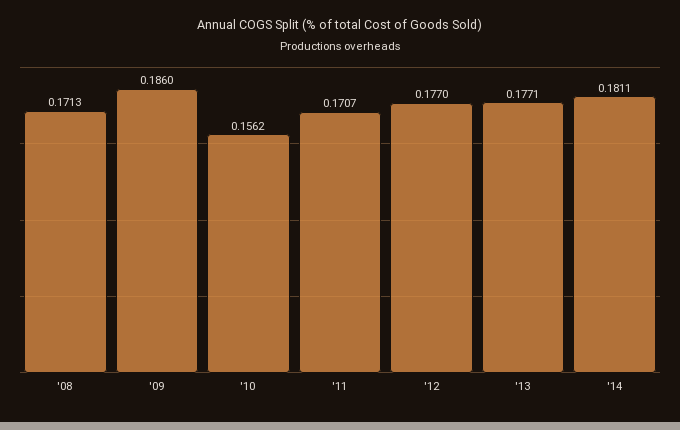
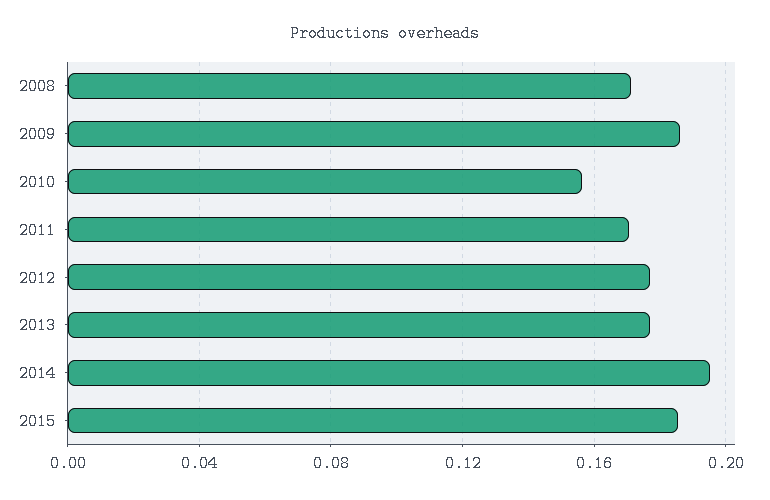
'14: 0.1811 -> 0.195
2015: none -> 0.185

